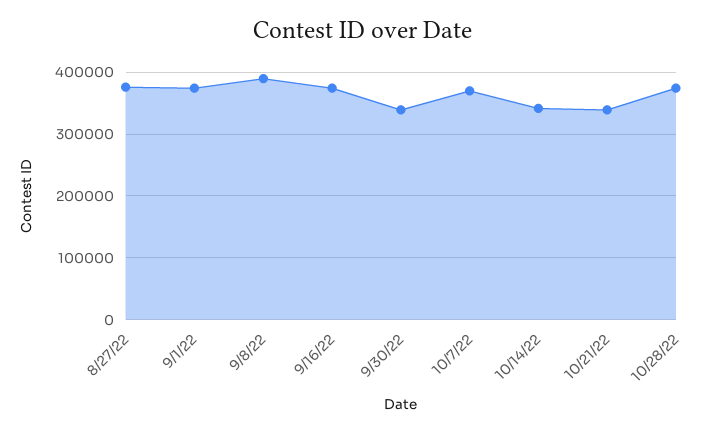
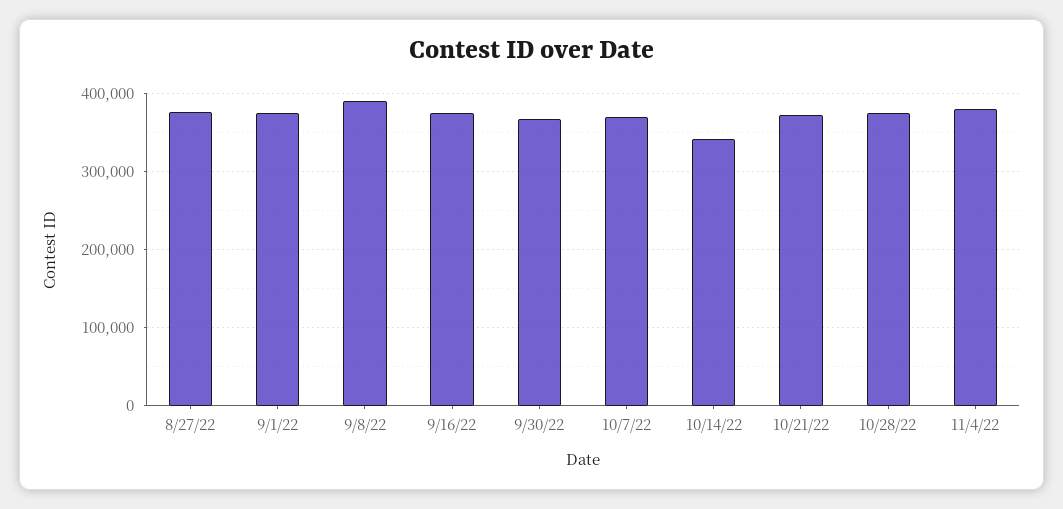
9/30/22: 340000 -> 370000
10/21/22: 340000 -> 370000
11/4/22: none -> 380000

